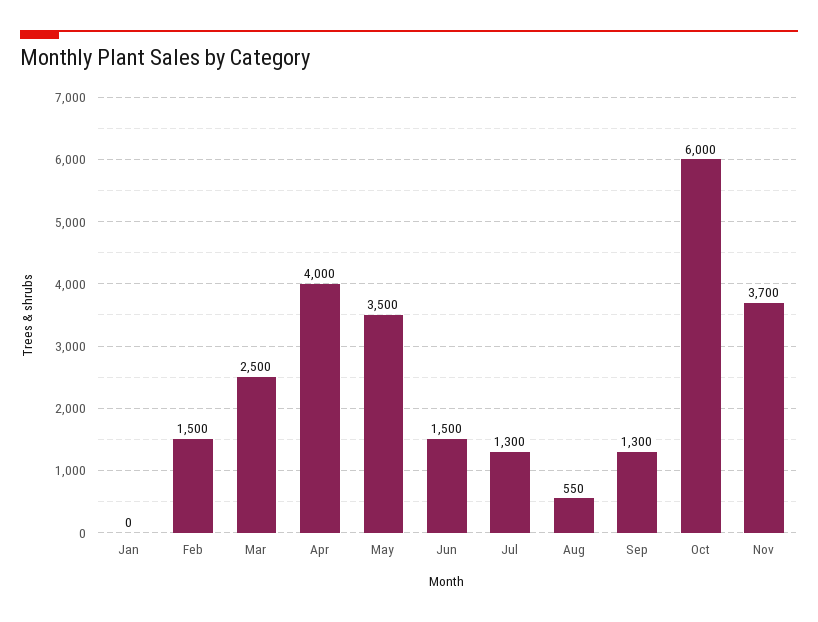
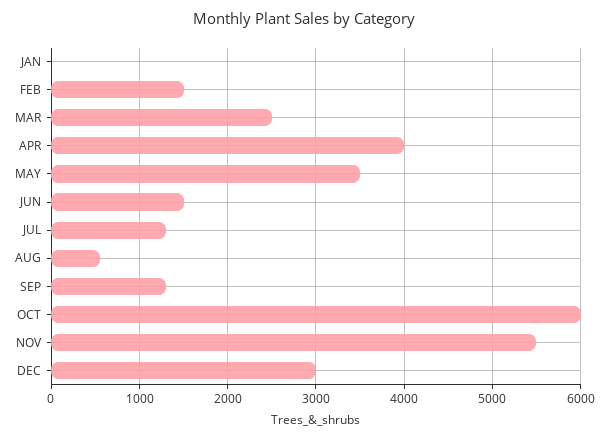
Nov: 3700 -> 5500
DEC: none -> 3000

